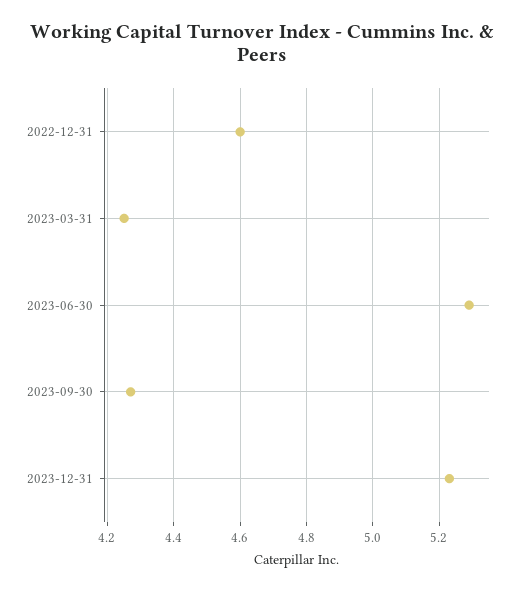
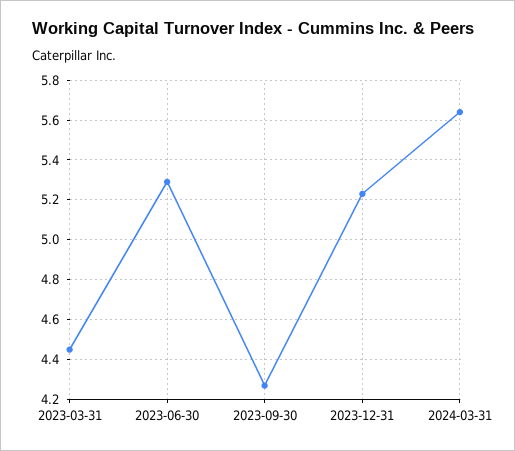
2022-12-31: 4.6 -> none
2023-03-31: 4.25 -> 4.45
2024-03-31: none -> 5.65

